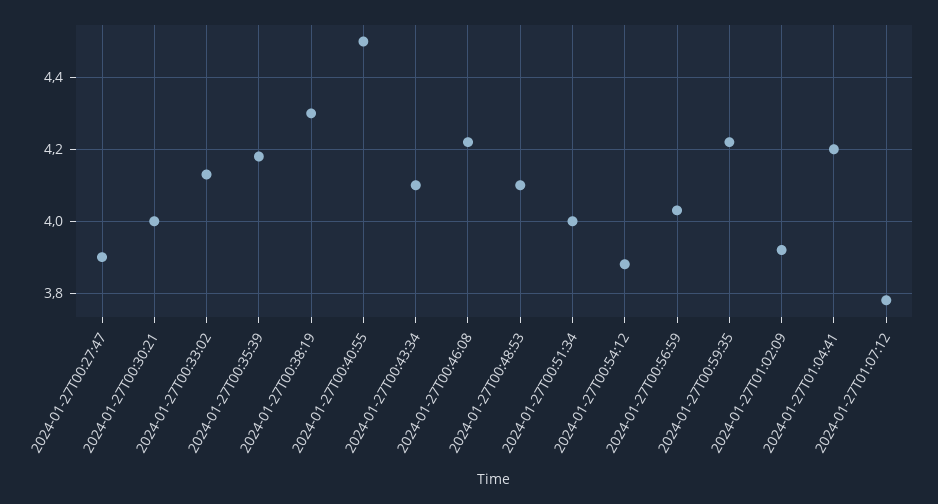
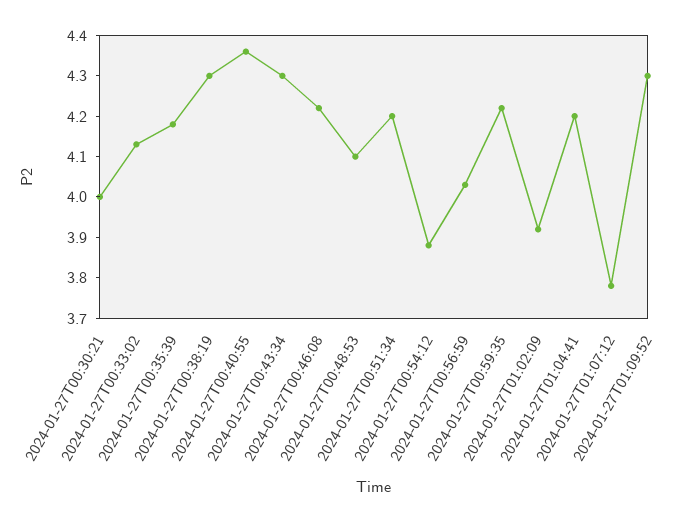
2024-01-27T00:27:47: 3.9 -> none
2024-01-27T00:40:55: 4.5 -> 4.35
2024-01-27T00:43:34: 4.1 -> 4.3
2024-01-27T00:51:34: 4 -> 4.2
2024-01-27T01:09:52: none -> 4.3

